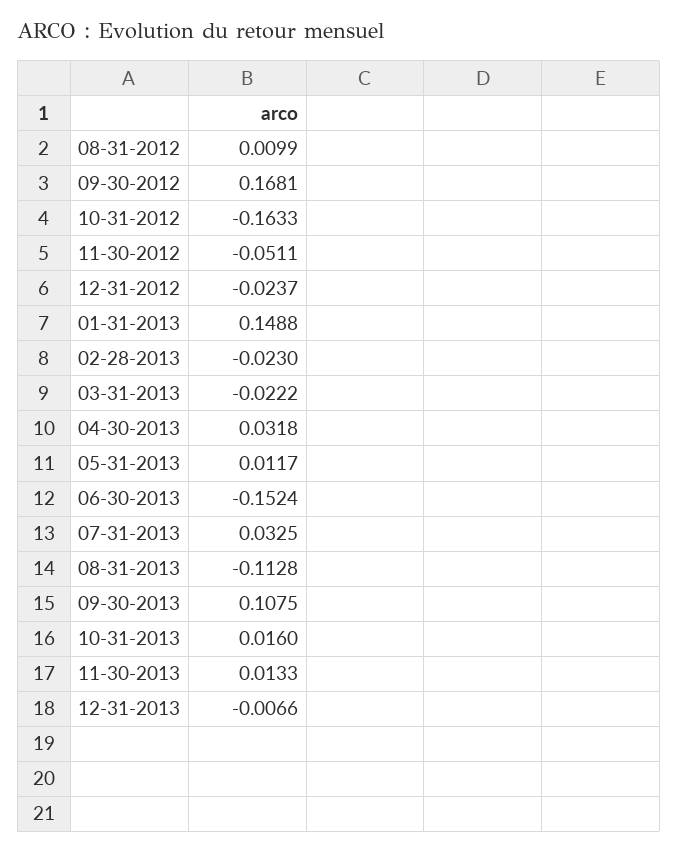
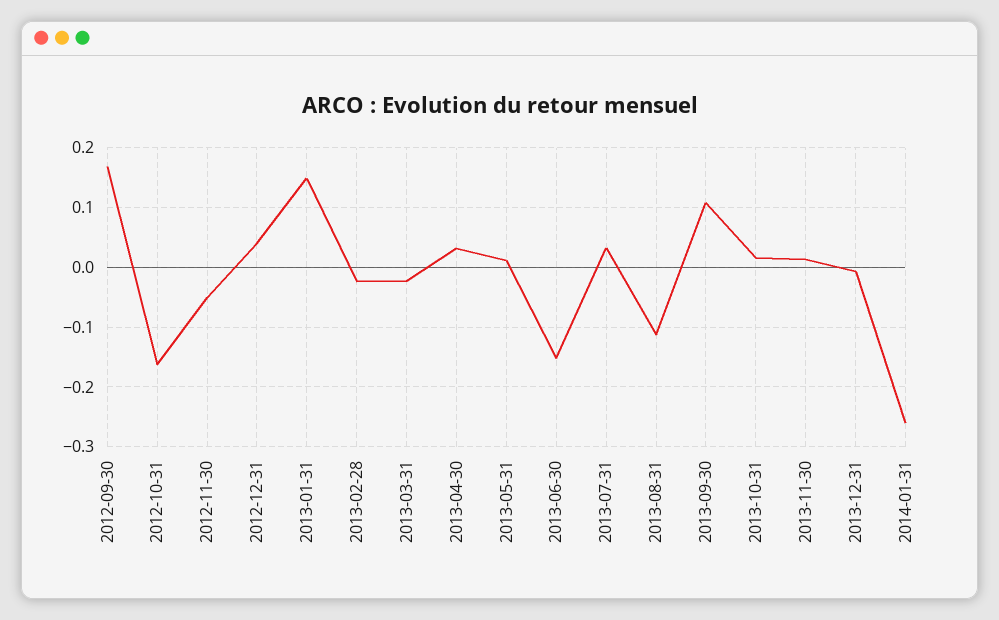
08-31-2012: 0.0099 -> none
12-31-2012: -0.0237 -> 0.04
2014-01-31: none -> -0.26

